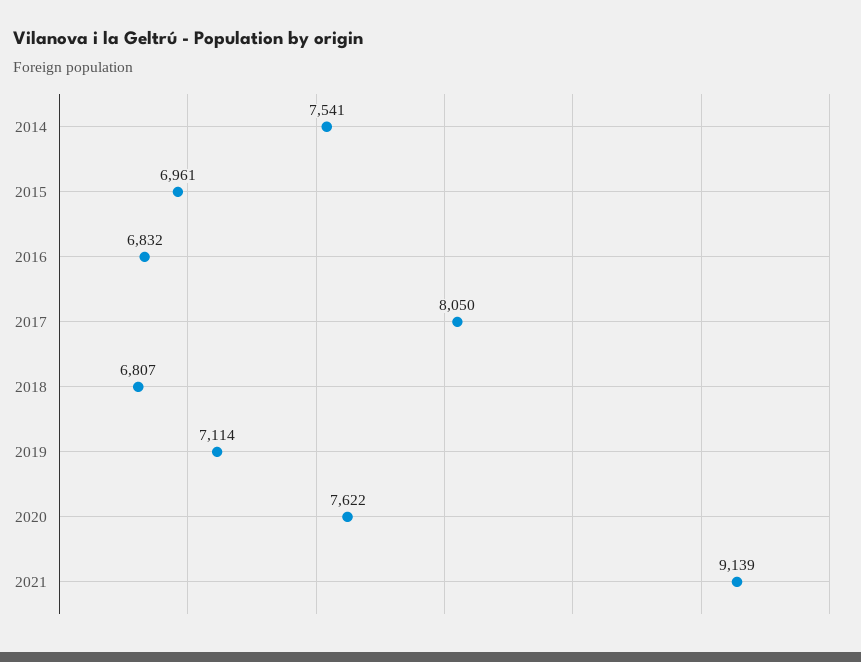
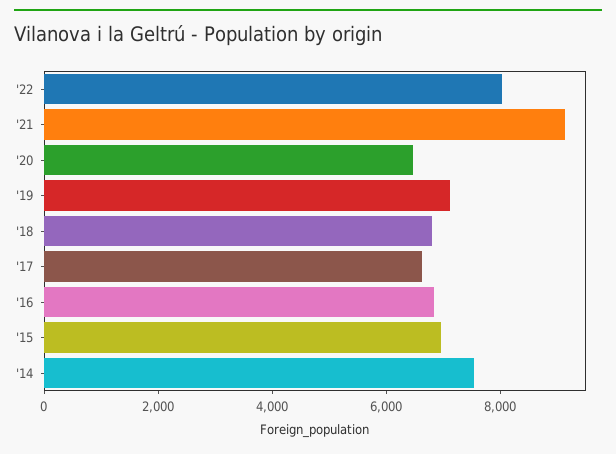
2017: 8050 -> 6500
2020: 7622 -> 6500
'22: none -> 8000

